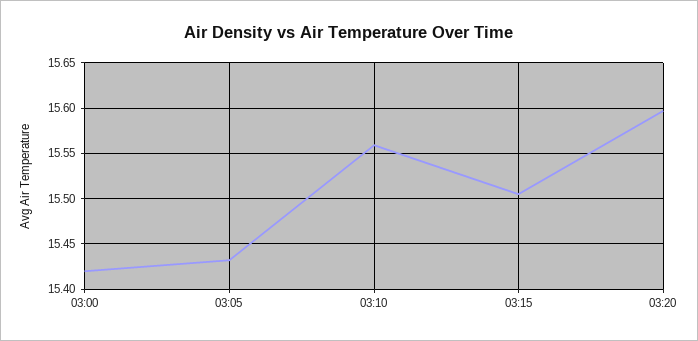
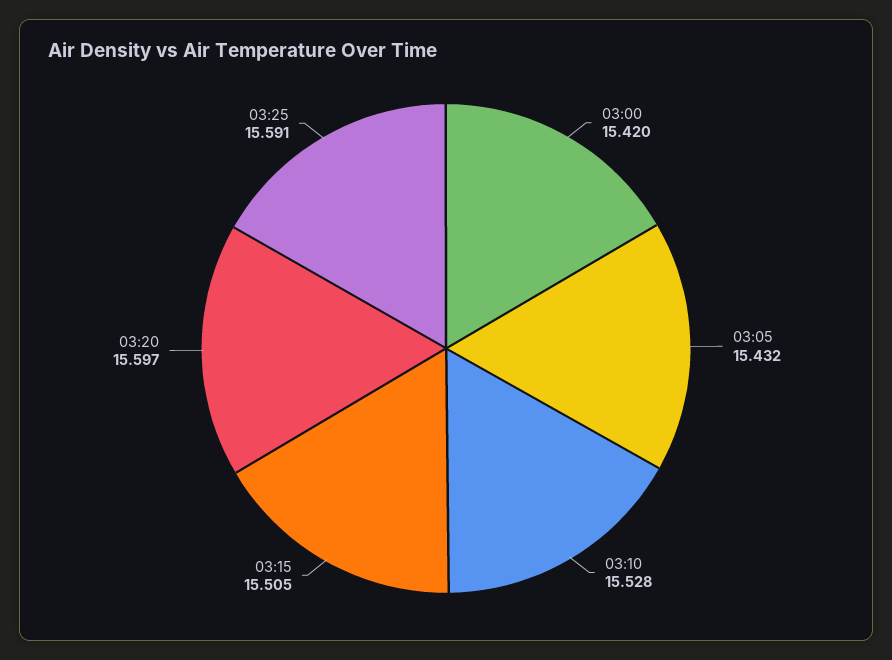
03:10: 15.56 -> 15.528
03:25: none -> 15.591

